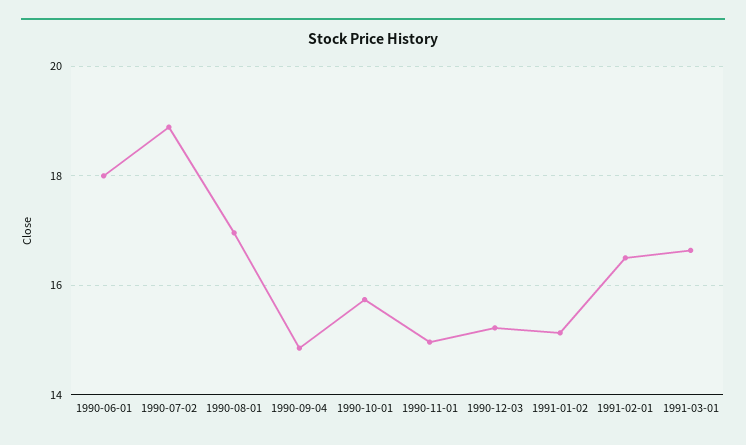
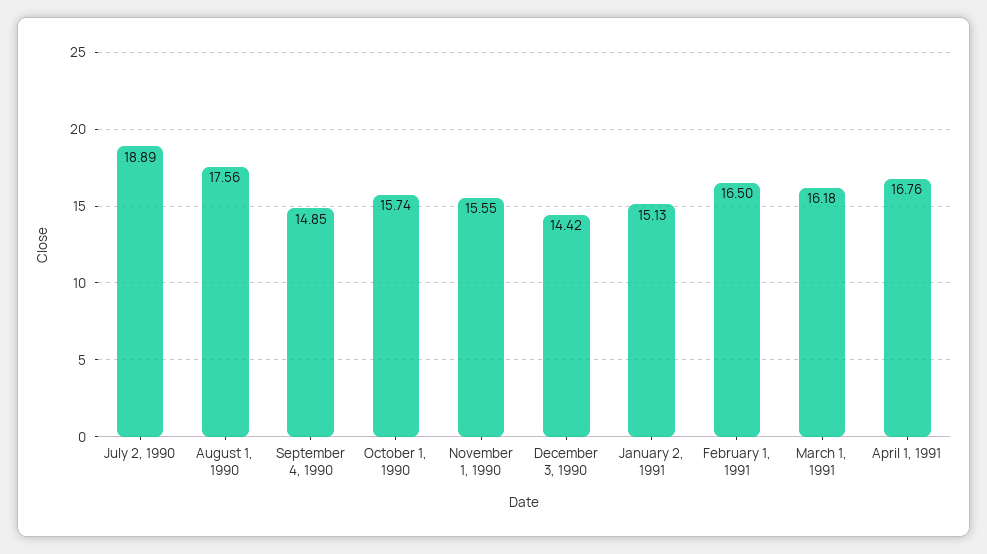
1990-06-01: 18 -> none
1990-08-01: 17 -> 17.56
1990-11-01: 15 -> 15.55
1990-12-03: 15.2 -> 14.42
1991-03-01: 16.6 -> 16.18
April 1, 1991: none -> 16.76

